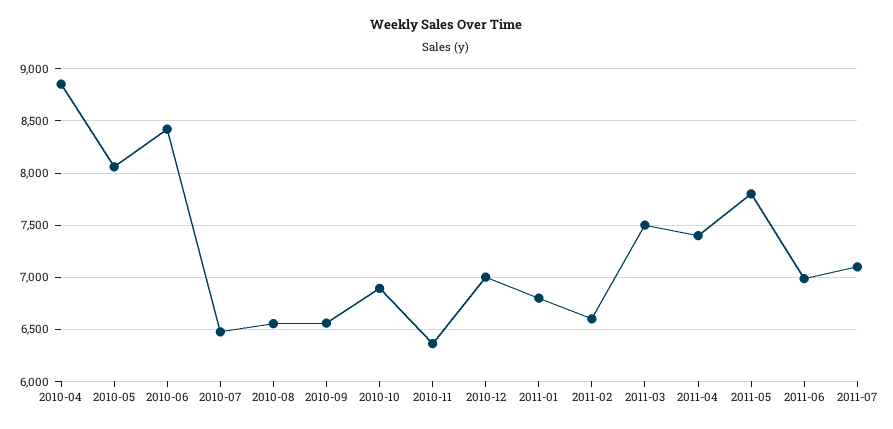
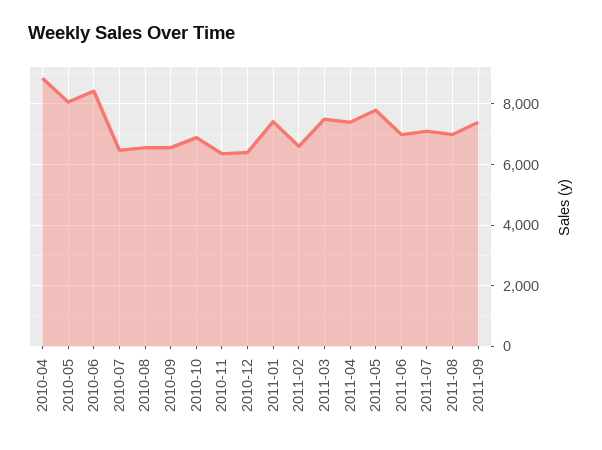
2010-12: 7000 -> 6400
2011-01: 6800 -> 7400
2011-08: none -> 7000
2011-09: none -> 7400

